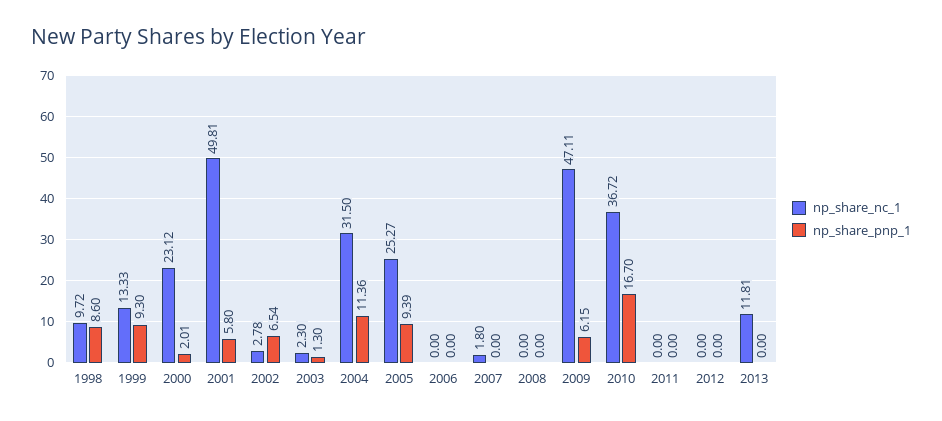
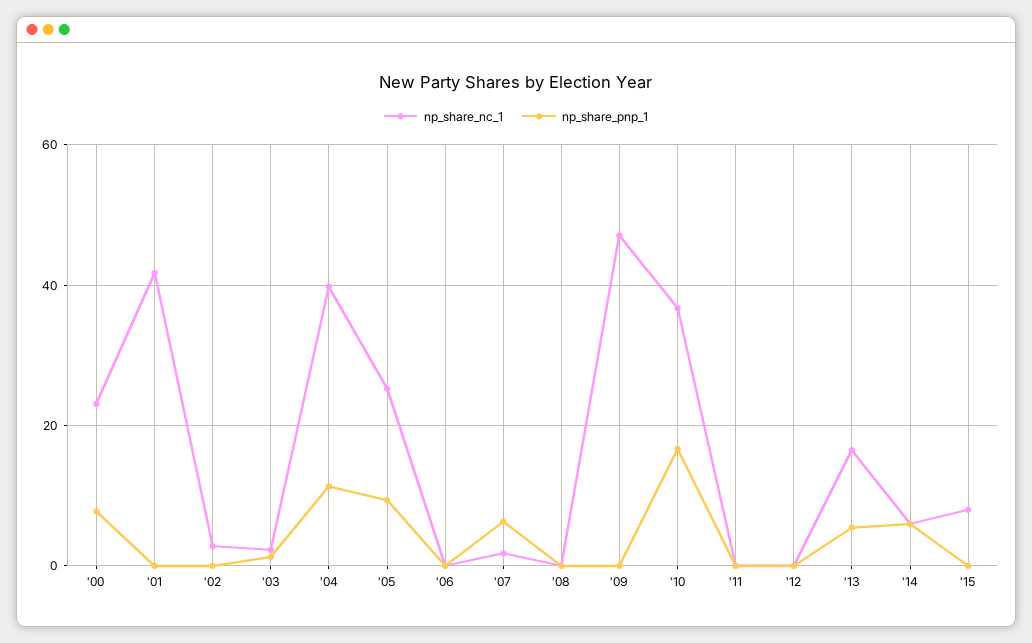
np_share_nc_1, 1998: 9.72 -> none
np_share_pnp_1, 1998: 8.6 -> none
np_share_nc_1, 1999: 13.33 -> none
np_share_pnp_1, 1999: 9.3 -> none
np_share_pnp_1, 2000: 2.01 -> 8
np_share_nc_1, 2001: 49.81 -> 42
np_share_pnp_1, 2001: 5.8 -> 0
np_share_pnp_1, 2002: 6.54 -> 0
np_share_nc_1, 2004: 31.5 -> 40
np_share_pnp_1, 2007: 0 -> 6
np_share_pnp_1, 2009: 6.15 -> 0
np_share_nc_1, 2013: 11.81 -> 16
np_share_pnp_1, 2013: 0 -> 6
np_share_nc_1, '14: none -> 6
np_share_pnp_1, '14: none -> 6
np_share_nc_1, '15: none -> 8
np_share_pnp_1, '15: none -> 0

